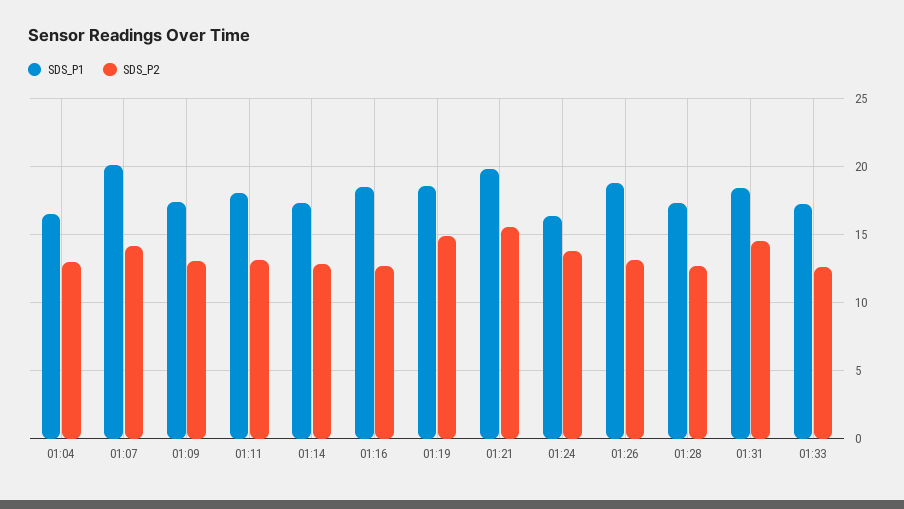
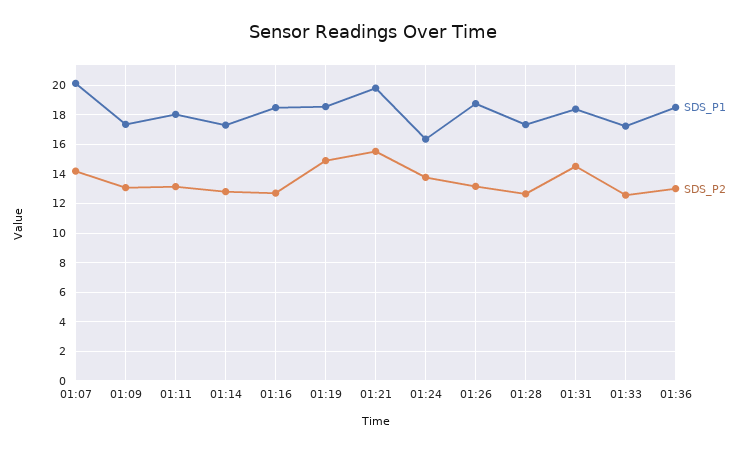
SDS_P1, 01:04: 16.5 -> none
SDS_P2, 01:04: 13 -> none
SDS_P1, 01:36: none -> 18.5
SDS_P2, 01:36: none -> 13

